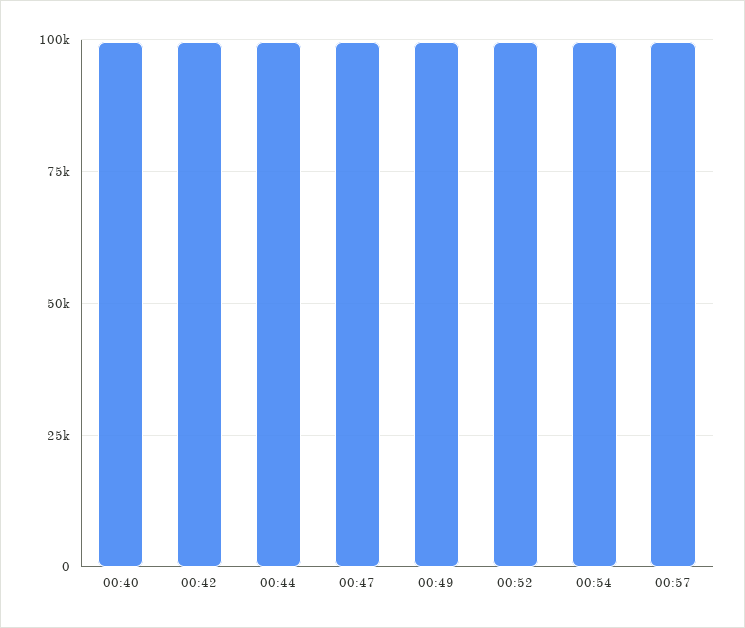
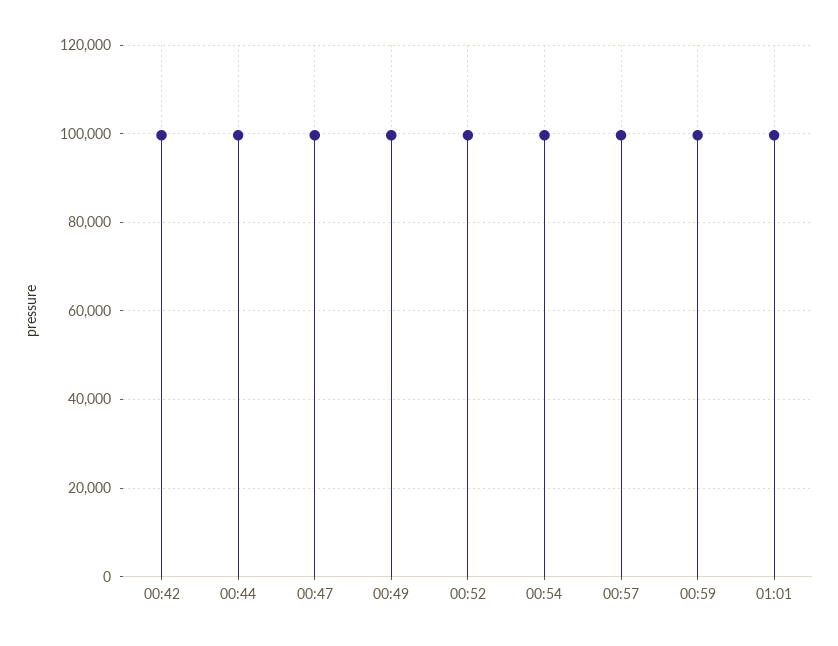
00:40: 100000 -> none
00:59: none -> 100000
01:01: none -> 100000

